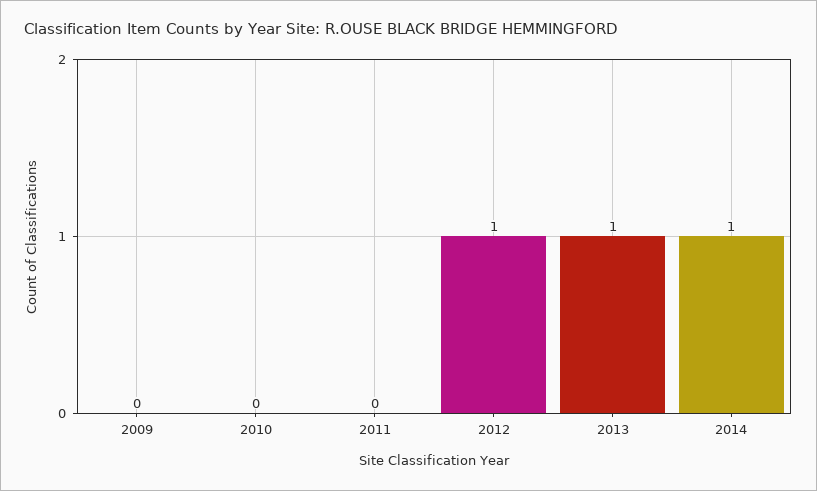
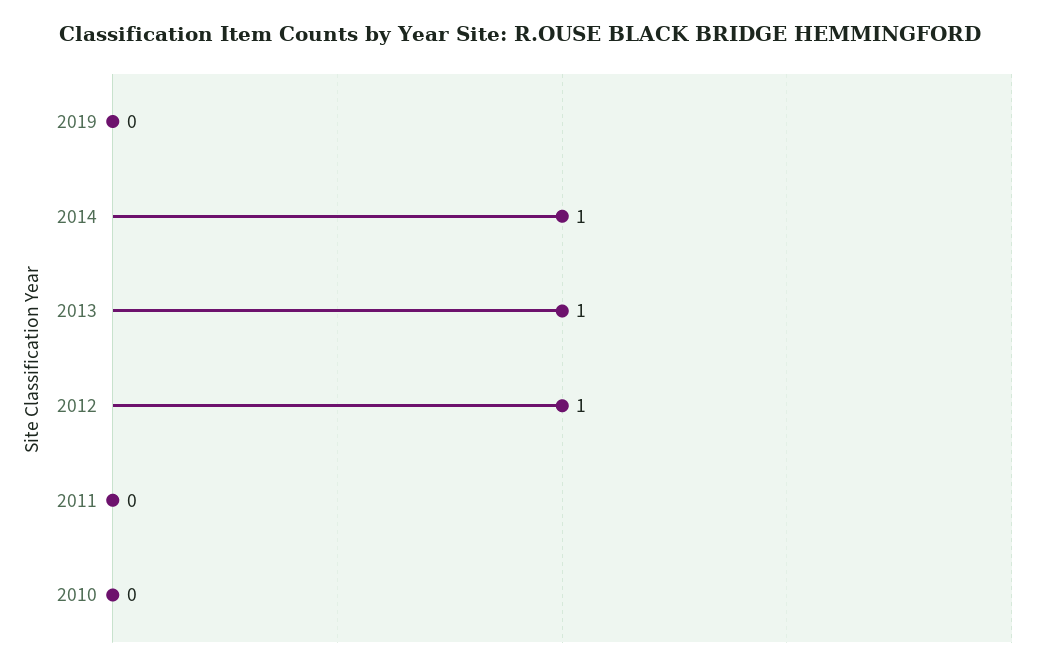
2009: 0 -> none
2019: none -> 0

